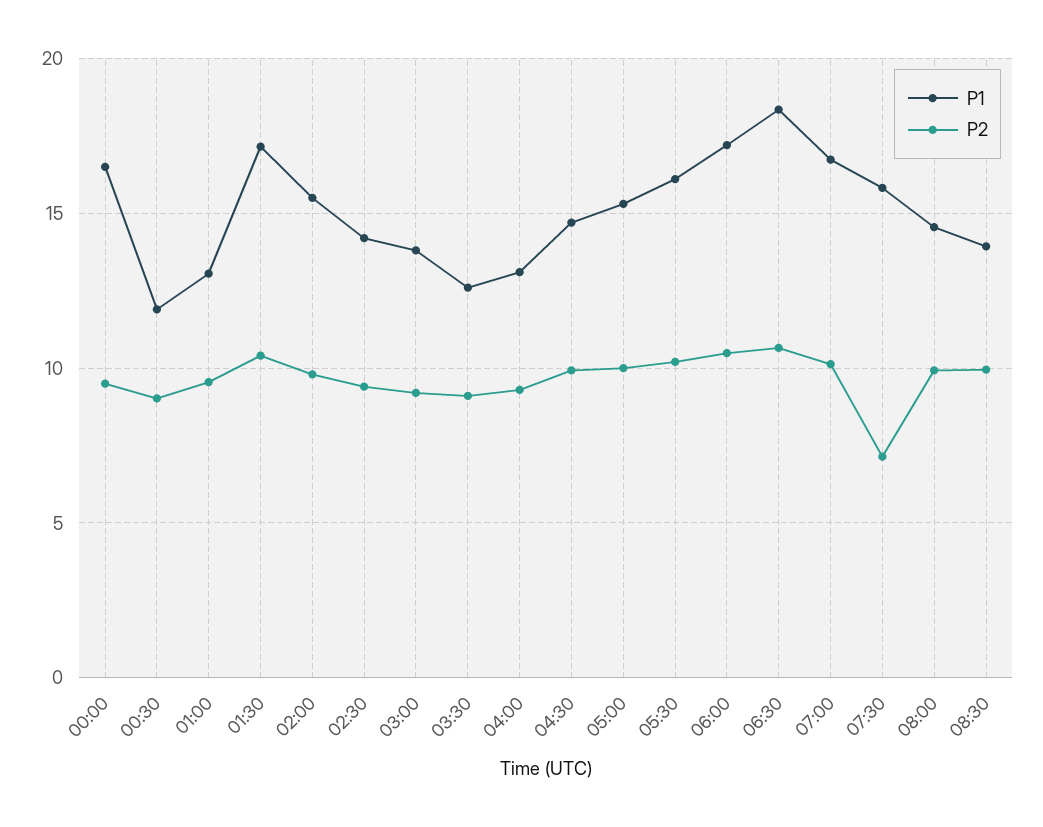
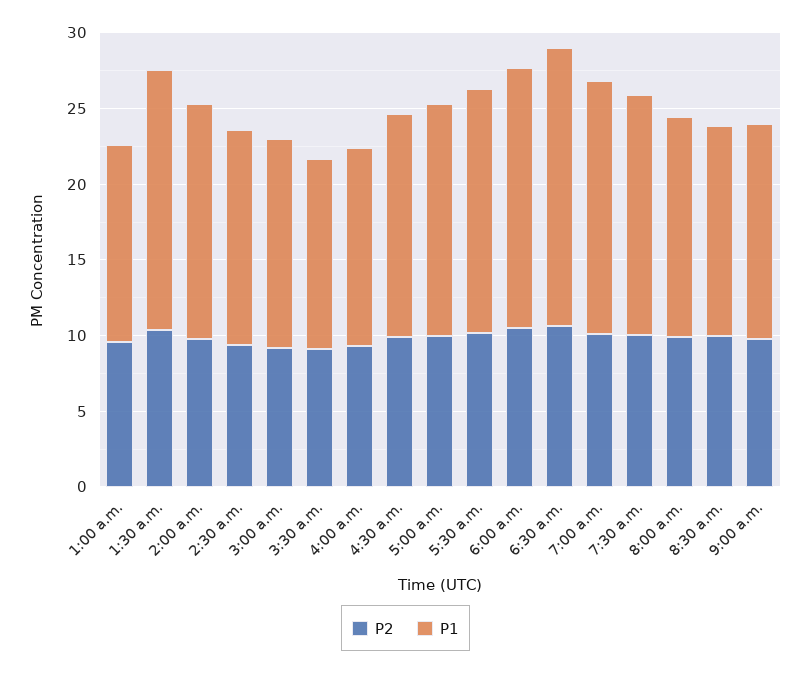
P1, 00:00: 16.5 -> none
P2, 00:00: 9.5 -> none
P1, 00:30: 12 -> none
P2, 00:30: 9 -> none
P2, 07:30: 7 -> 10
P2, 9:00 a.m.: none -> 10
P1, 9:00 a.m.: none -> 14

